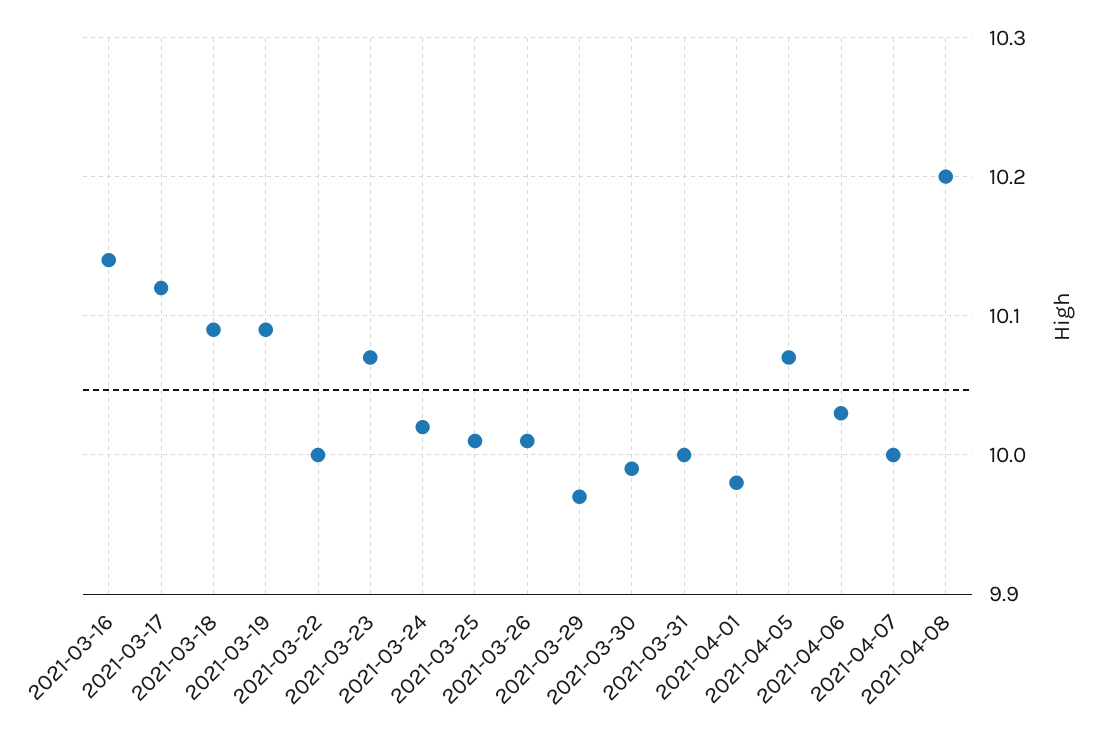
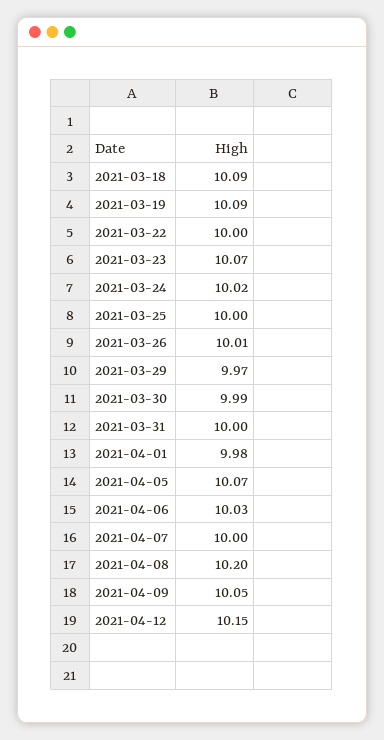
2021-03-16: 10.14 -> none
2021-03-17: 10.12 -> none
2021-03-25: 10.01 -> 10
2021-04-09: none -> 10.05
2021-04-12: none -> 10.15

